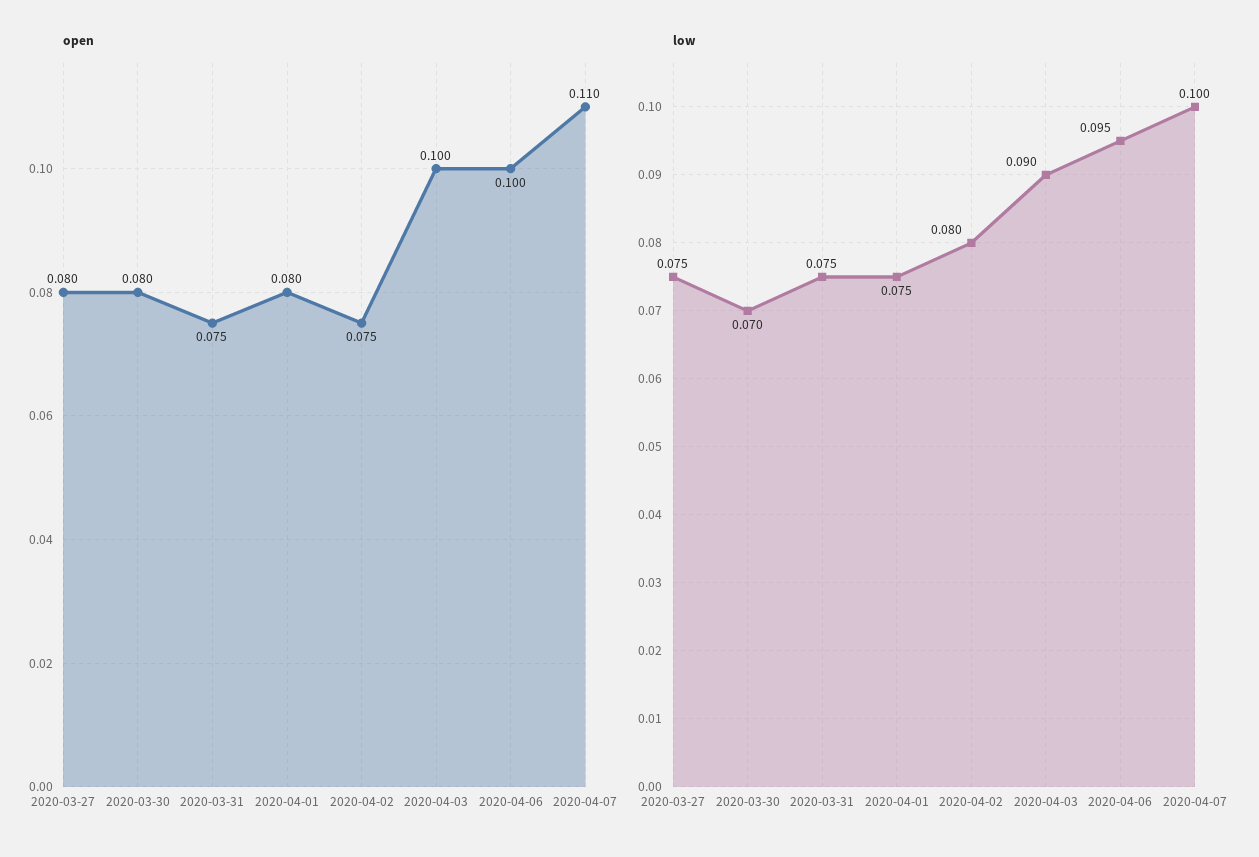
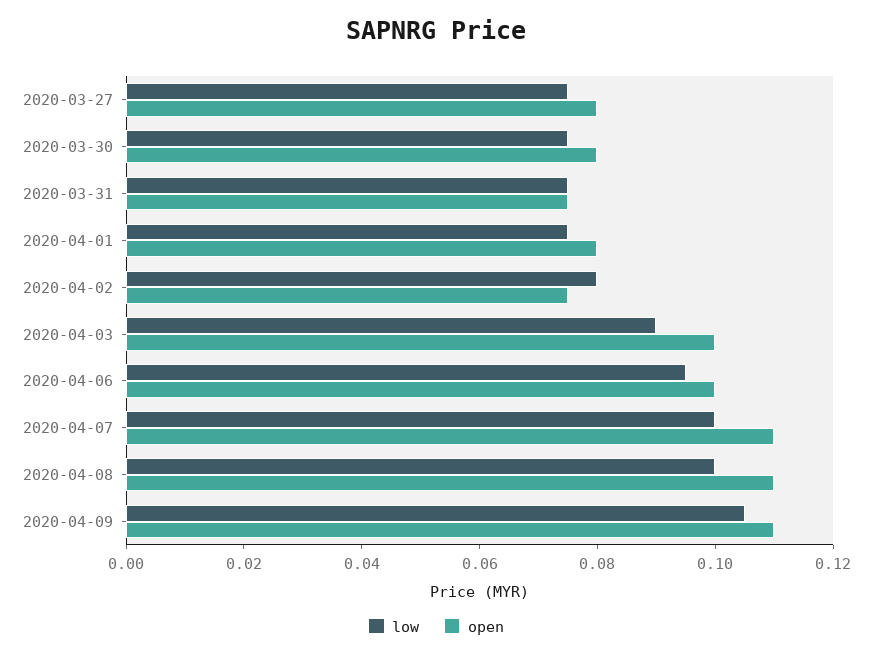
low, 2020-03-30: 0.07 -> 0.075
low, 2020-04-08: none -> 0.1
open, 2020-04-08: none -> 0.11
low, 2020-04-09: none -> 0.105
open, 2020-04-09: none -> 0.11

